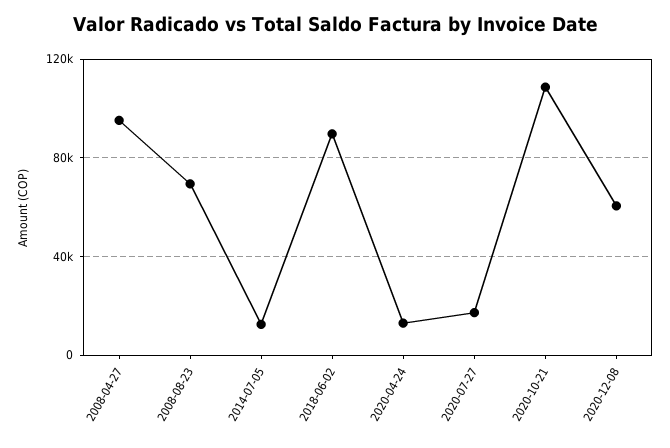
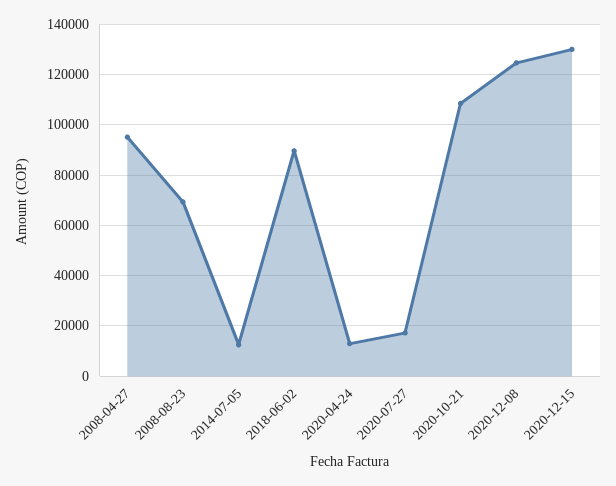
2020-12-08: 60000 -> 125000
2020-12-15: none -> 130000

